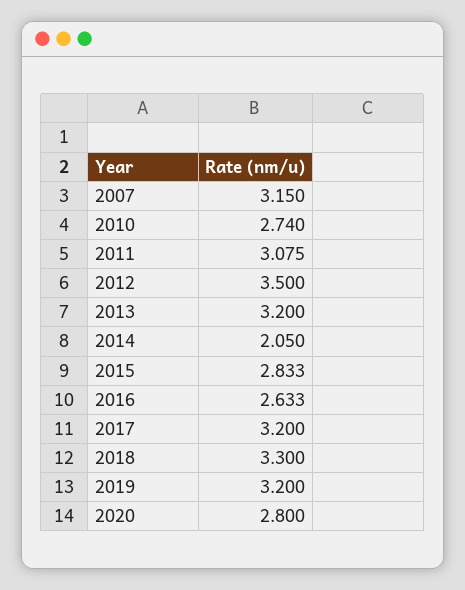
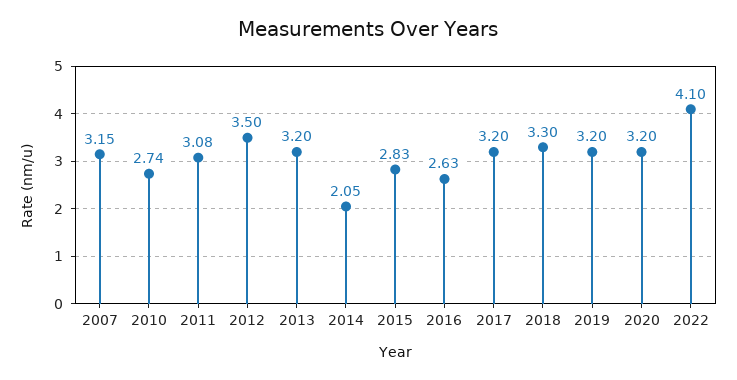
2020: 2.8 -> 3.2
2022: none -> 4.1

